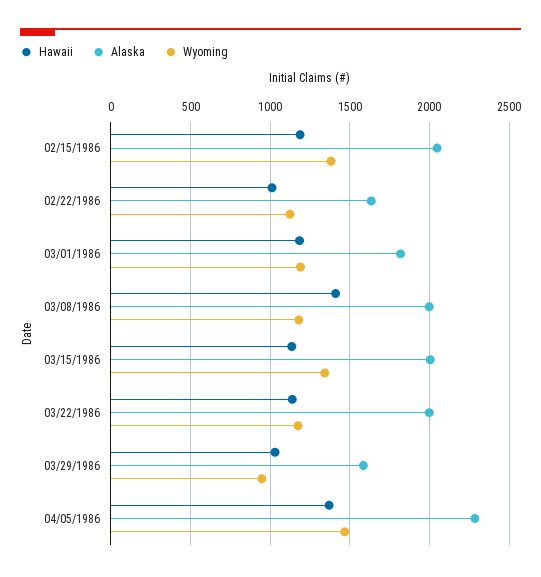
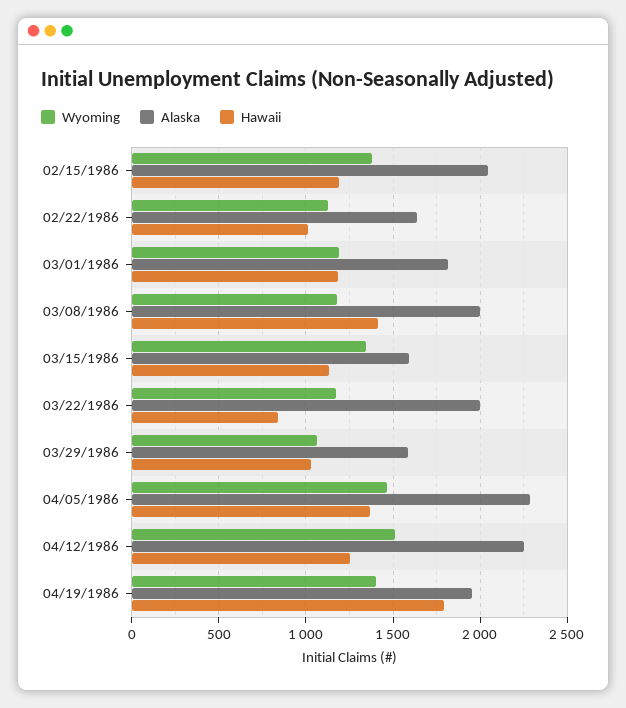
Alaska, 03/15/1986: 2000 -> 1600
Hawaii, 03/22/1986: 1150 -> 850
Wyoming, 03/29/1986: 950 -> 1050
Wyoming, 04/12/1986: none -> 1500
Alaska, 04/12/1986: none -> 2250
Hawaii, 04/12/1986: none -> 1250
Wyoming, 04/19/1986: none -> 1400
Alaska, 04/19/1986: none -> 1950
Hawaii, 04/19/1986: none -> 1800

